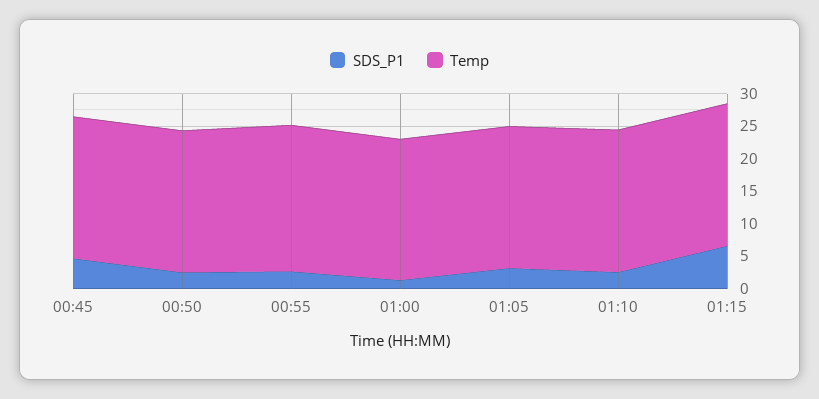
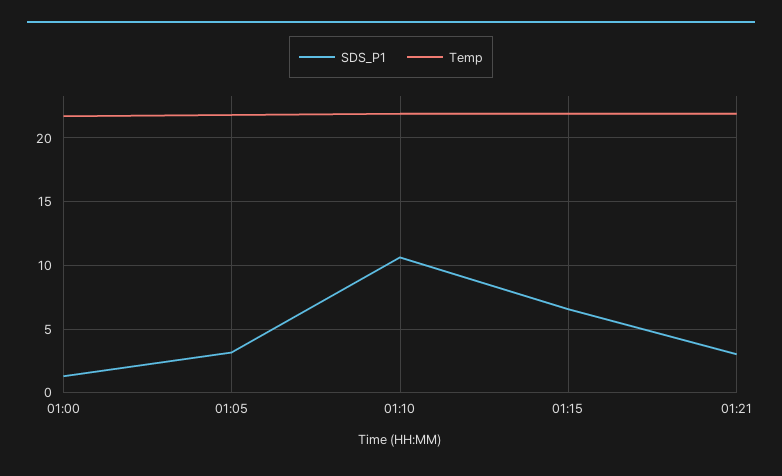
SDS_P1, 00:45: 5 -> none
Temp, 00:45: 22.5 -> none
SDS_P1, 00:50: 2.5 -> none
Temp, 00:50: 22.5 -> none
SDS_P1, 00:55: 2.5 -> none
Temp, 00:55: 22.5 -> none
SDS_P1, 01:10: 2.5 -> 10.5
SDS_P1, 01:21: none -> 3
Temp, 01:21: none -> 22

